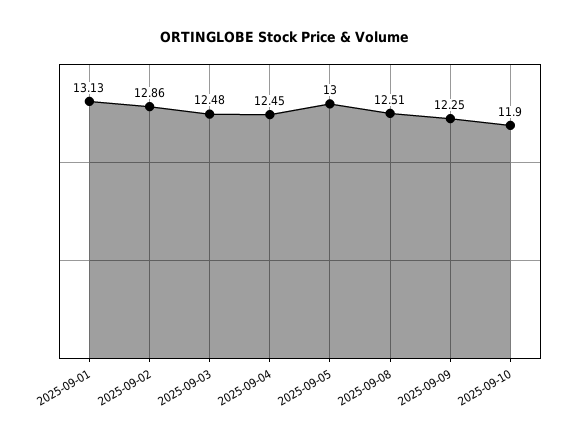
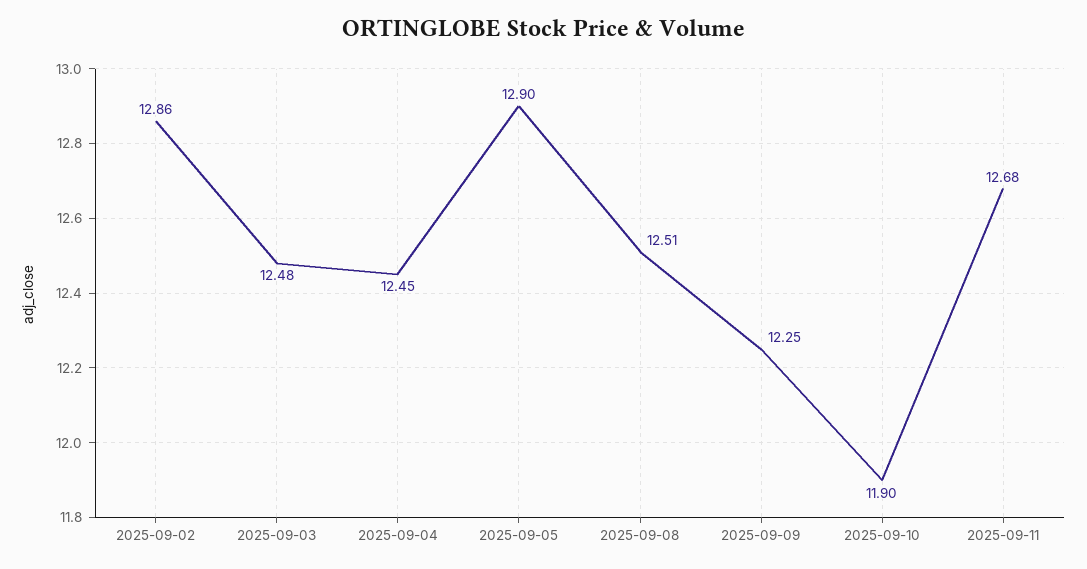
2025-09-01: 13.13 -> none
2025-09-05: 13 -> 12.9
2025-09-11: none -> 12.68

